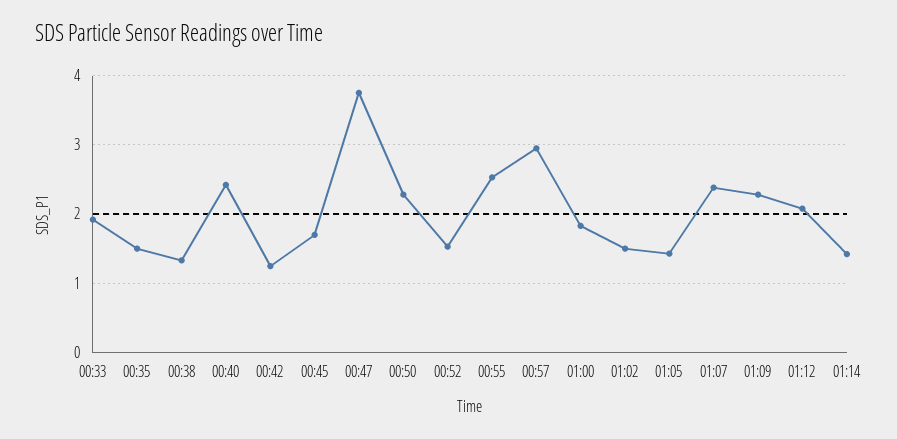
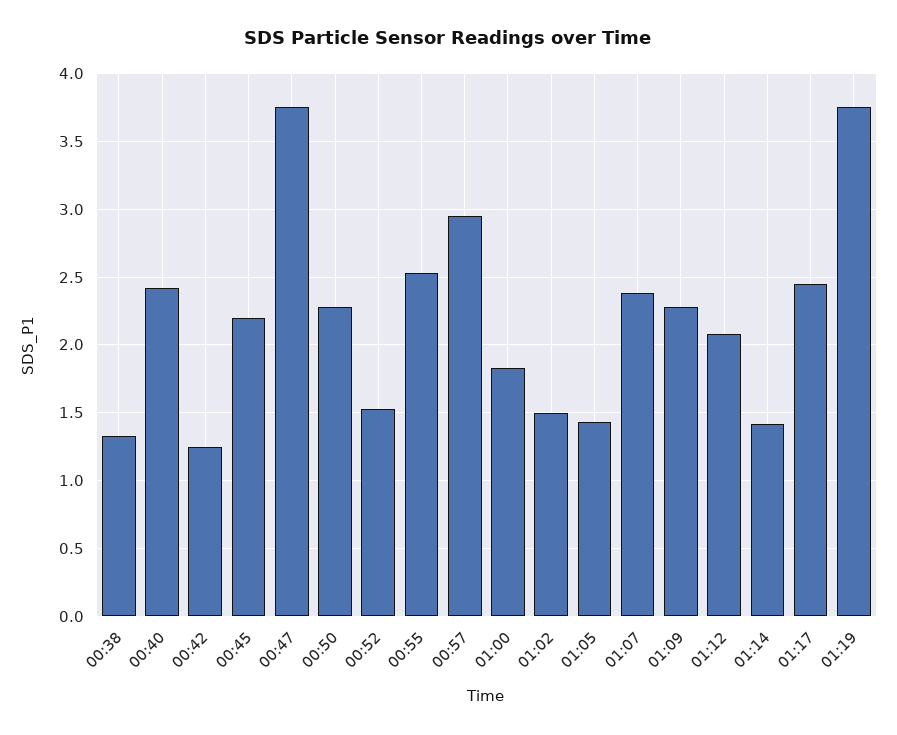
00:33: 1.9 -> none
00:35: 1.5 -> none
00:45: 1.7 -> 2.2
01:17: none -> 2.45
01:19: none -> 3.75

